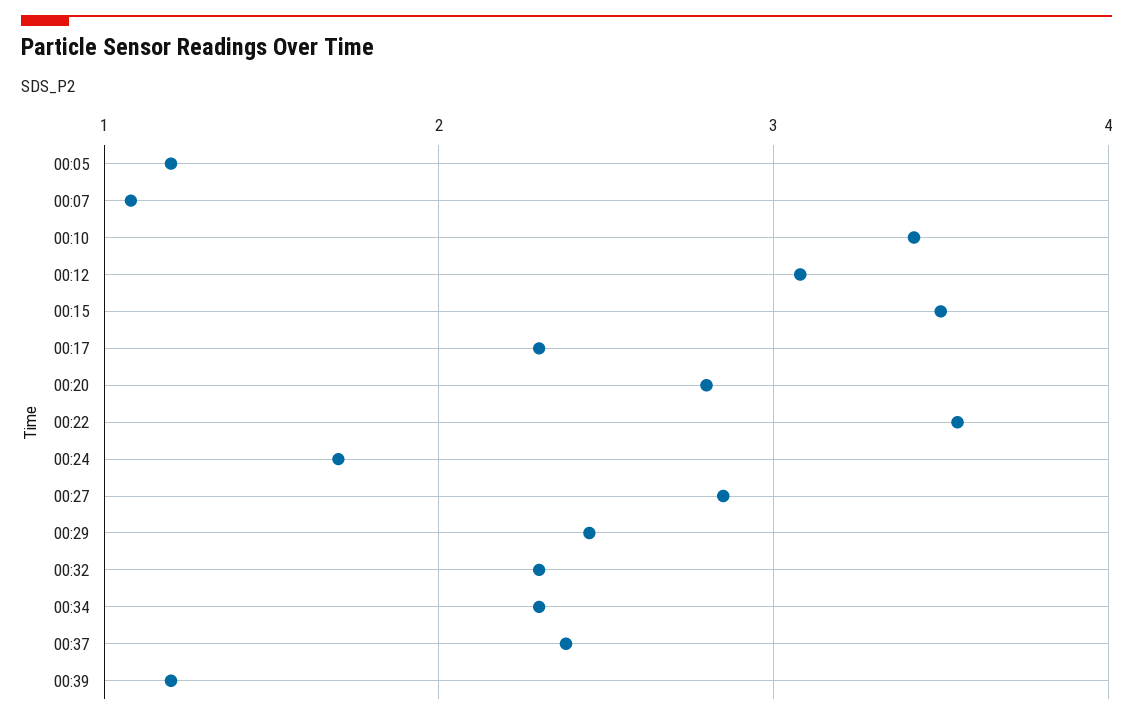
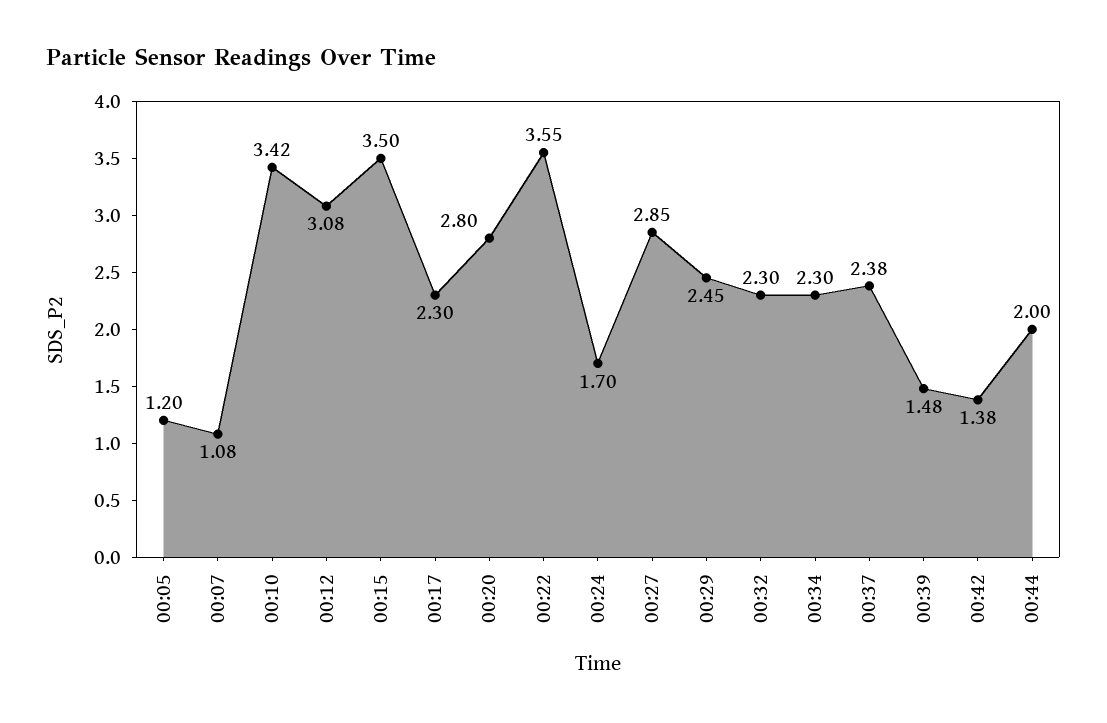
00:39: 1.2 -> 1.48
00:42: none -> 1.38
00:44: none -> 2

